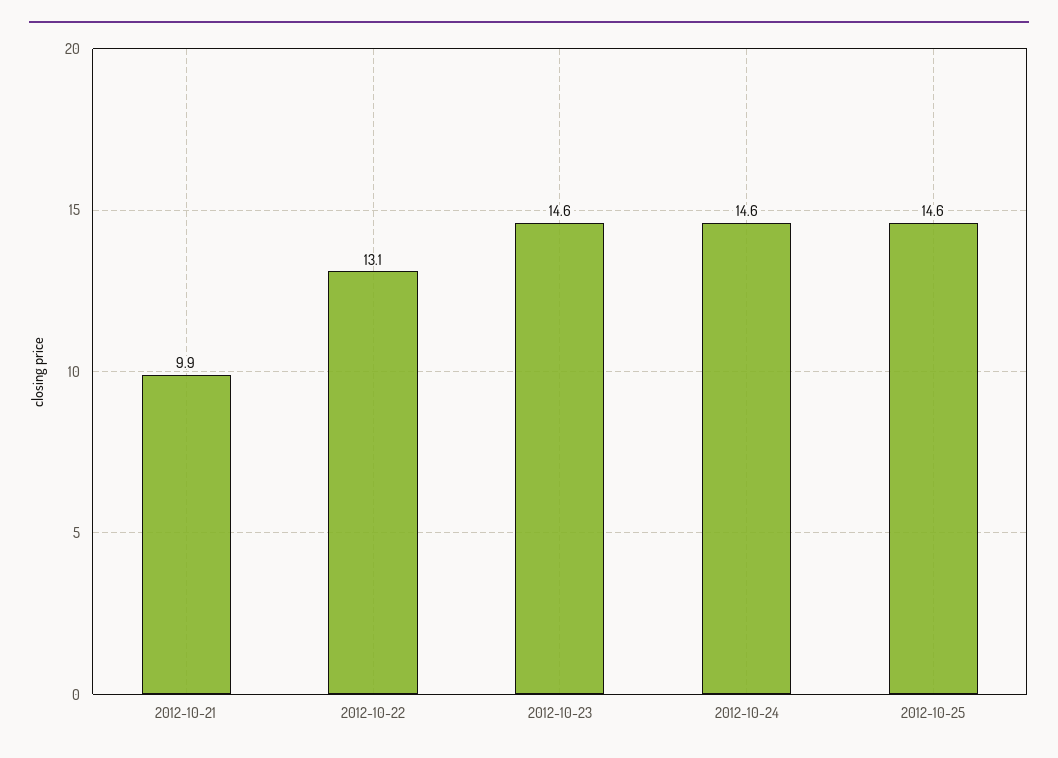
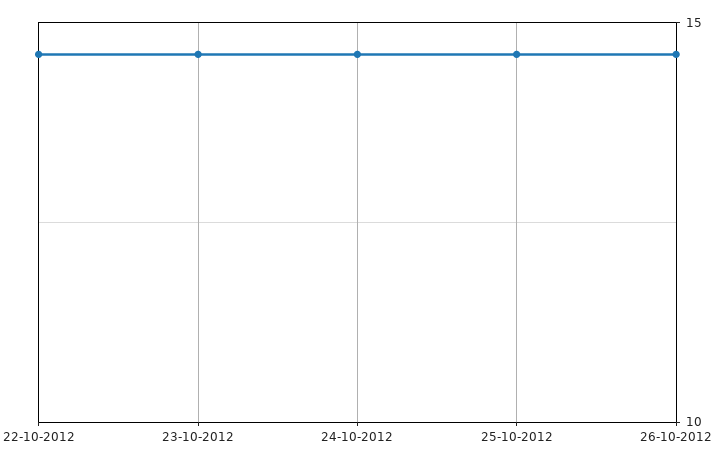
2012-10-21: 9.9 -> none
2012-10-22: 13.1 -> 14.5
26-10-2012: none -> 14.5

